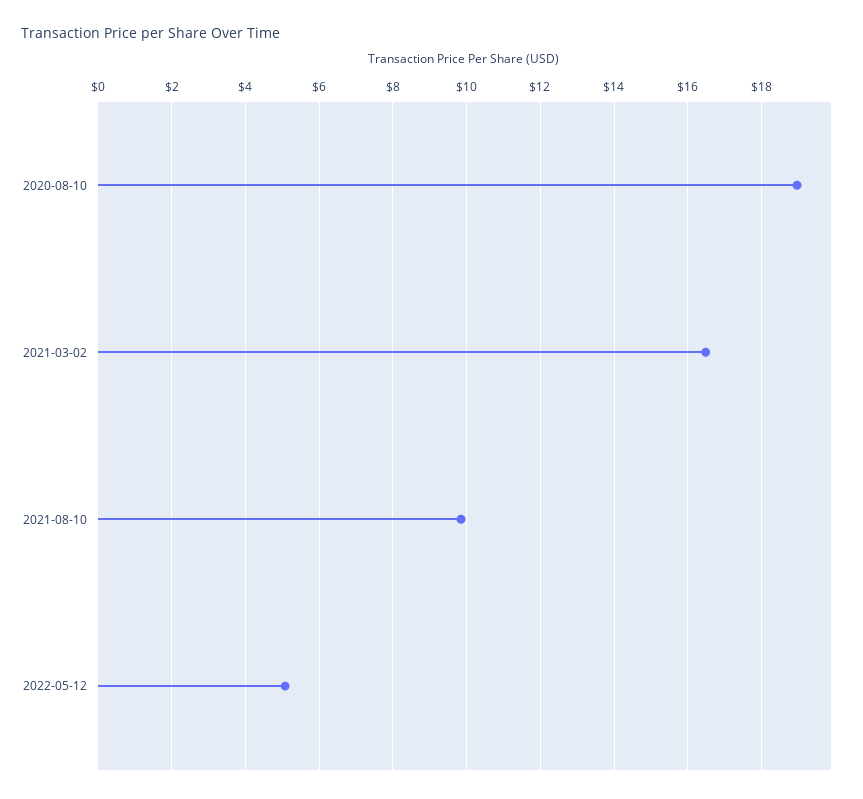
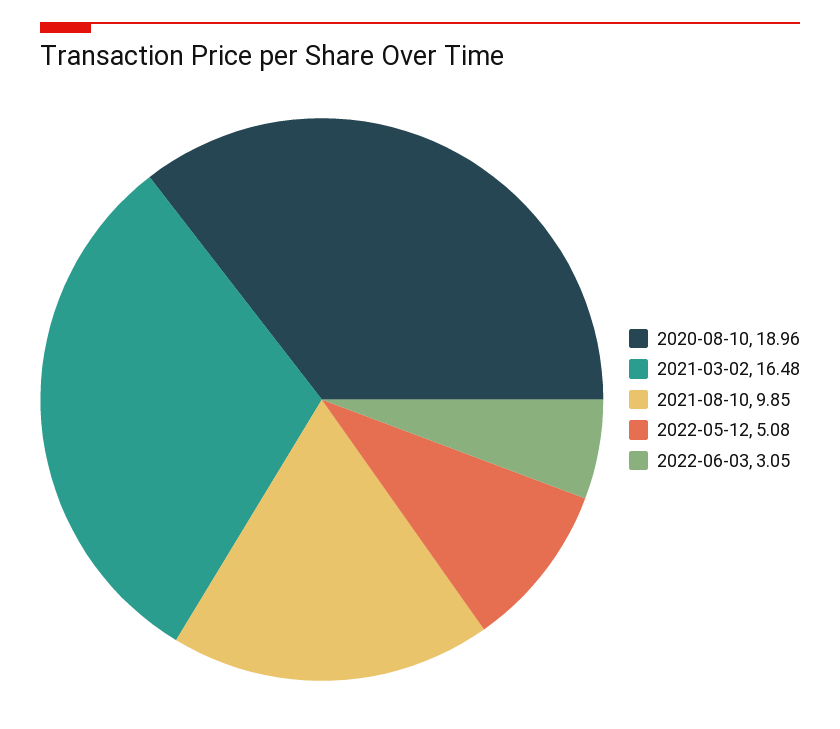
2022-06-03: none -> 3.05

